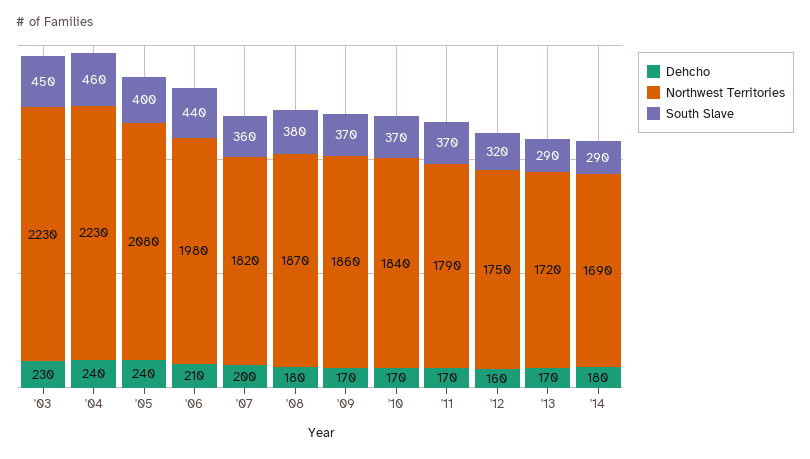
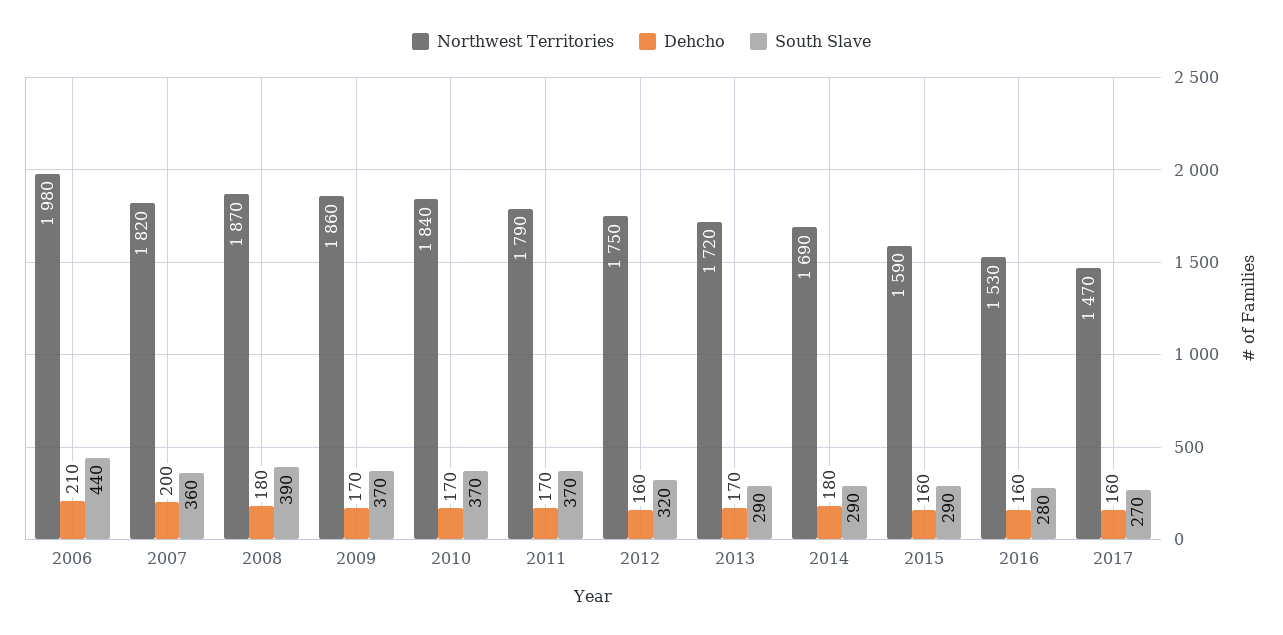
Dehcho, '03: 230 -> none
Northwest Territories, '03: 2230 -> none
South Slave, '03: 450 -> none
Dehcho, '04: 240 -> none
Northwest Territories, '04: 2230 -> none
South Slave, '04: 460 -> none
Dehcho, '05: 240 -> none
Northwest Territories, '05: 2080 -> none
South Slave, '05: 400 -> none
South Slave, '08: 380 -> 390
Northwest Territories, 2015: none -> 1590
Dehcho, 2015: none -> 160
South Slave, 2015: none -> 290
Northwest Territories, 2016: none -> 1530
Dehcho, 2016: none -> 160
South Slave, 2016: none -> 280
Northwest Territories, 2017: none -> 1470
Dehcho, 2017: none -> 160
South Slave, 2017: none -> 270

